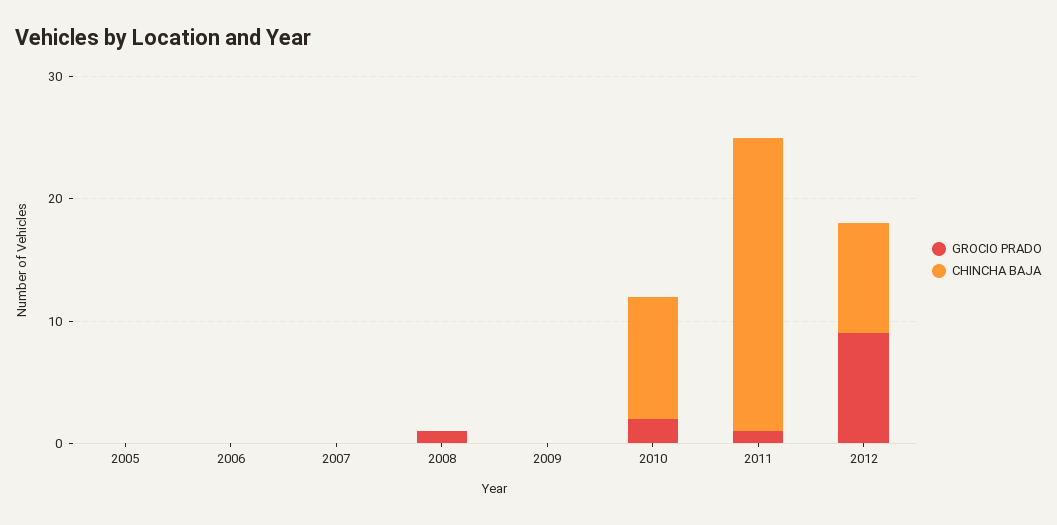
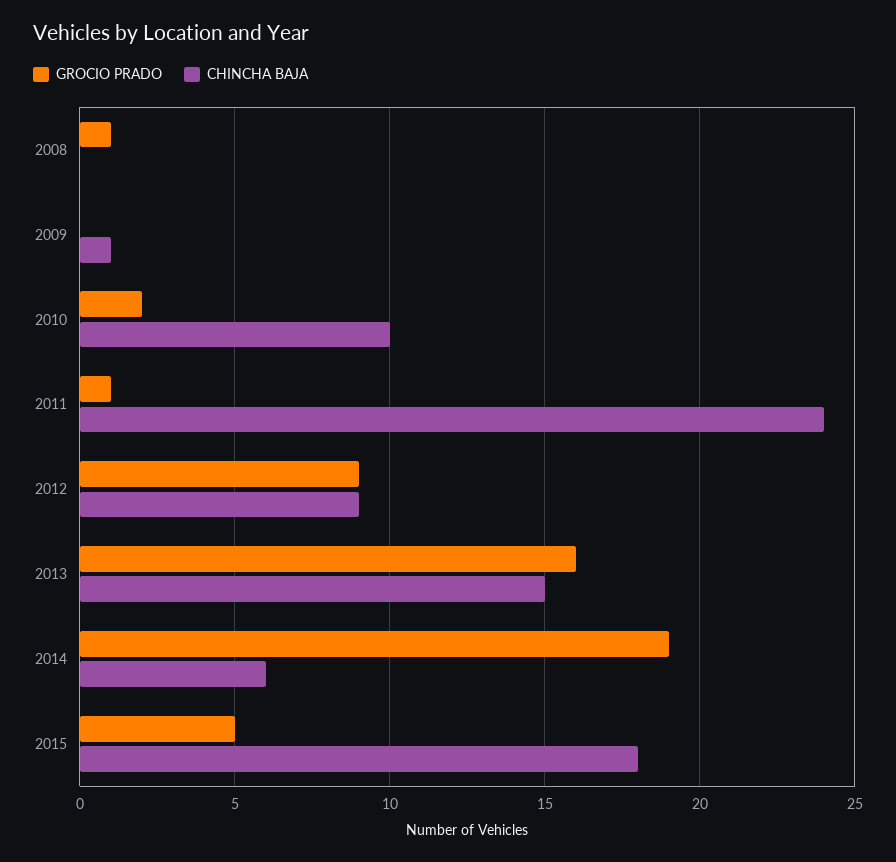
GROCIO PRADO, 2005: 0 -> none
CHINCHA BAJA, 2005: 0 -> none
GROCIO PRADO, 2006: 0 -> none
CHINCHA BAJA, 2006: 0 -> none
GROCIO PRADO, 2007: 0 -> none
CHINCHA BAJA, 2007: 0 -> none
CHINCHA BAJA, 2009: 0 -> 1
GROCIO PRADO, 2013: none -> 16
CHINCHA BAJA, 2013: none -> 15
GROCIO PRADO, 2014: none -> 19
CHINCHA BAJA, 2014: none -> 6
GROCIO PRADO, 2015: none -> 5
CHINCHA BAJA, 2015: none -> 18

